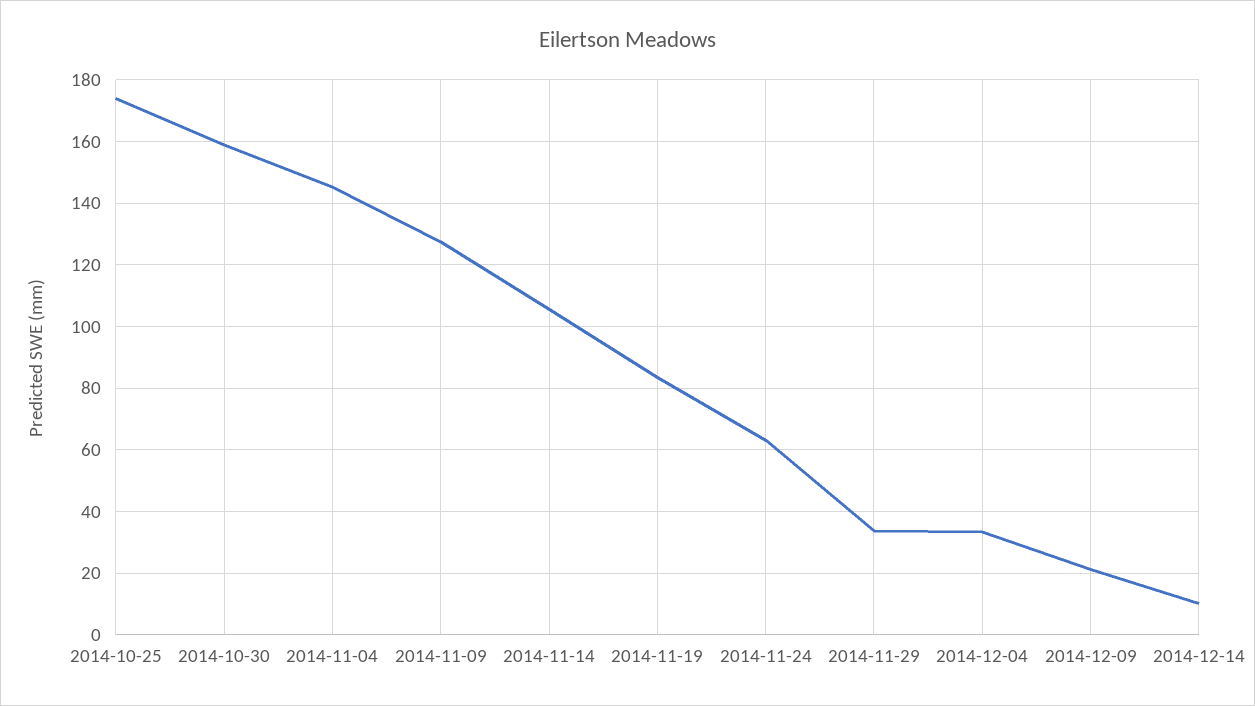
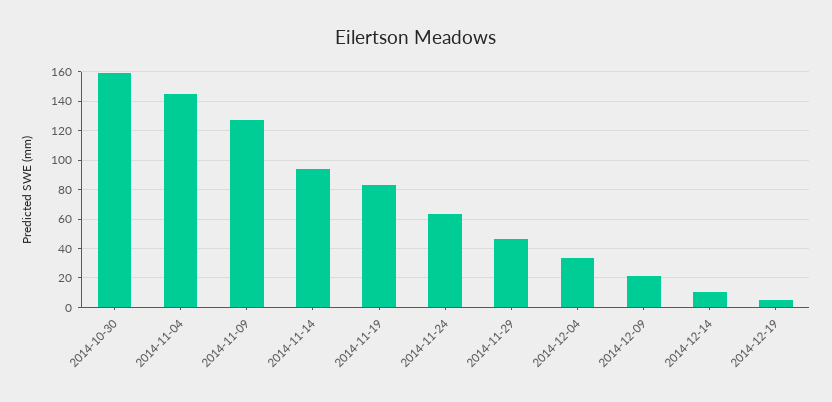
2014-10-25: 174 -> none
2014-11-14: 106 -> 95
2014-11-29: 34 -> 45
2014-12-19: none -> 5

